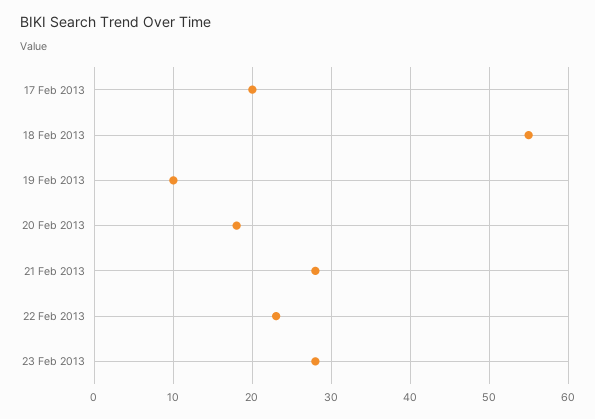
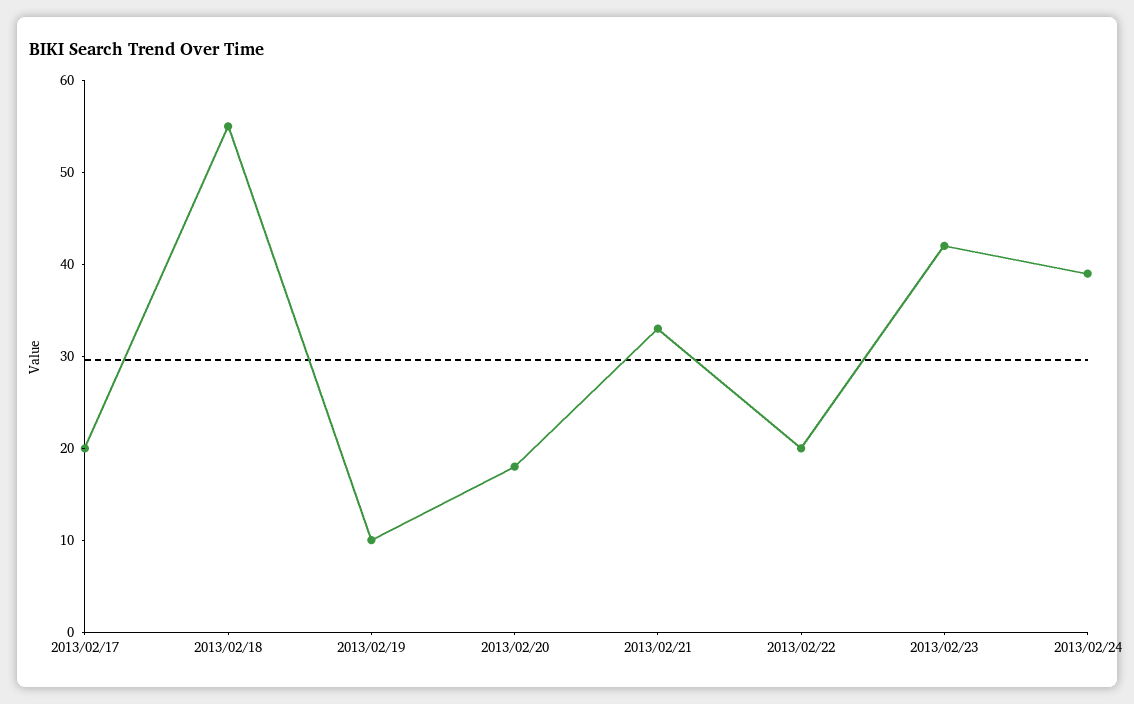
21 Feb 2013: 28 -> 33
22 Feb 2013: 23 -> 20
23 Feb 2013: 28 -> 42
2013/02/24: none -> 39

